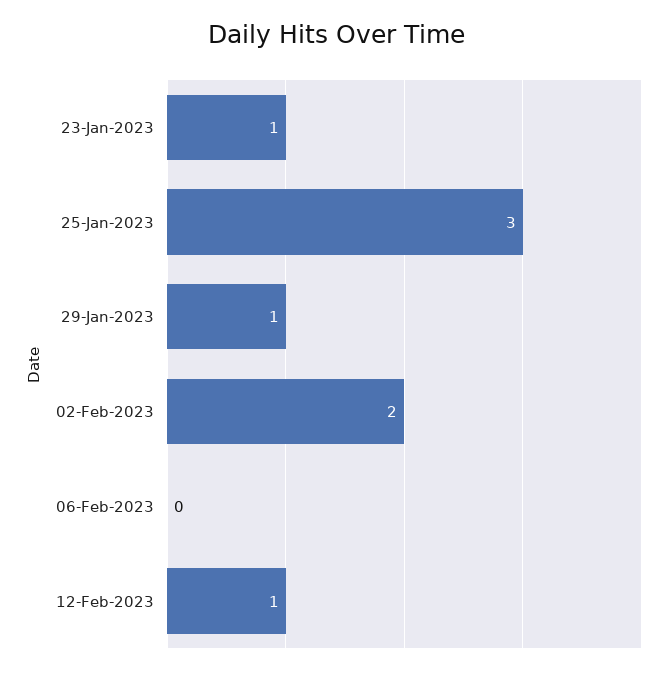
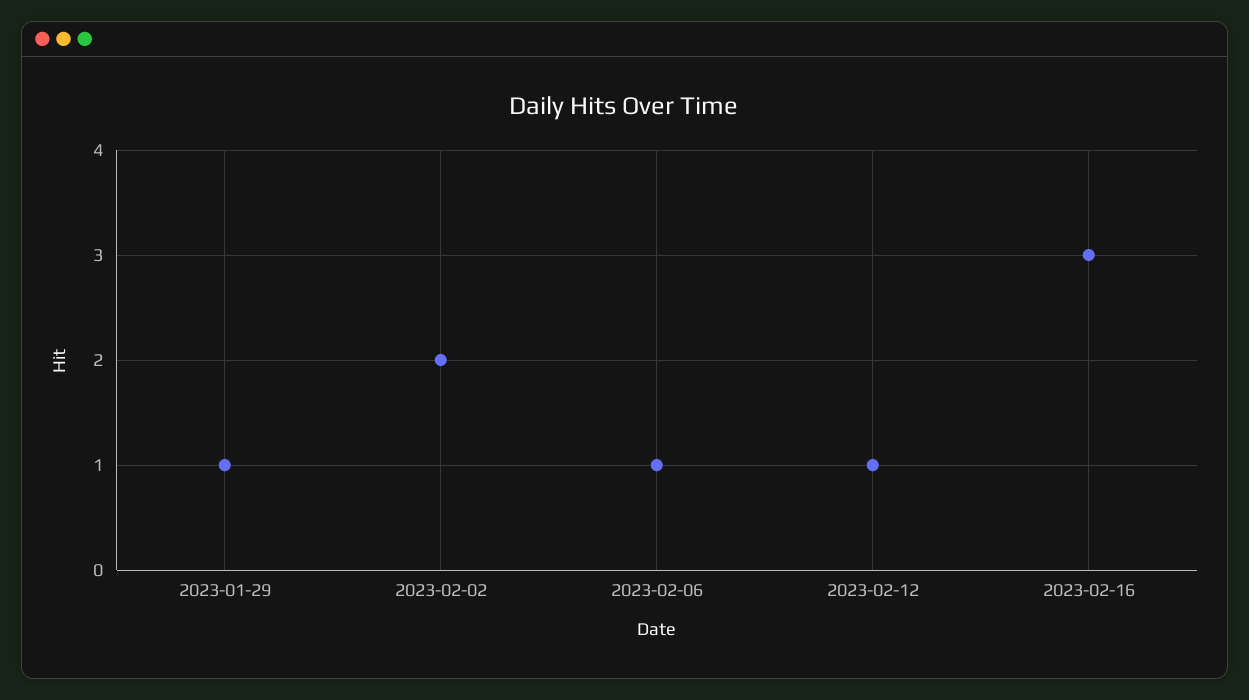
23-Jan-2023: 1 -> none
25-Jan-2023: 3 -> none
06-Feb-2023: 0 -> 1
2023-02-16: none -> 3

